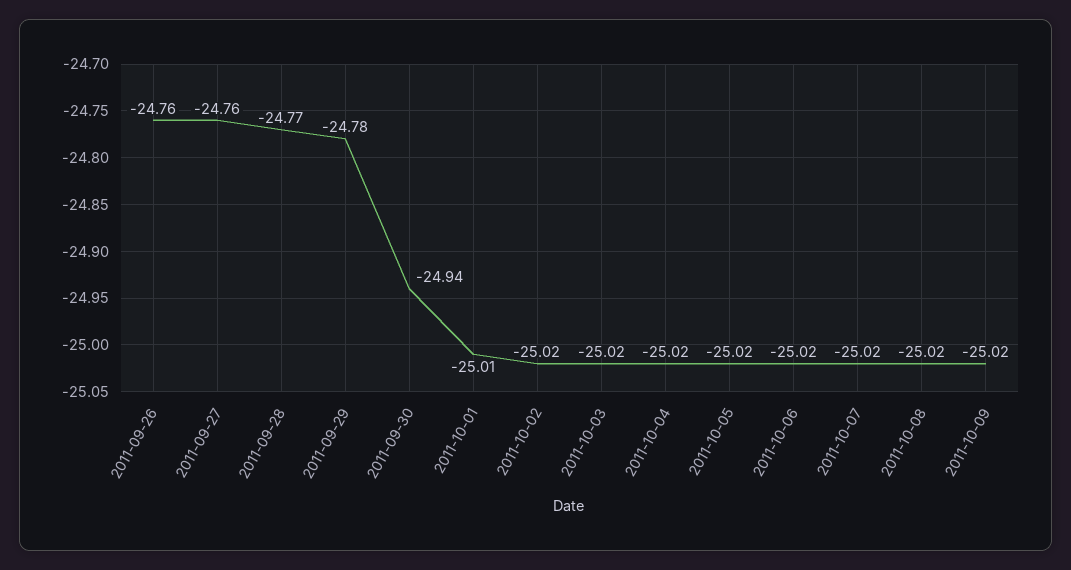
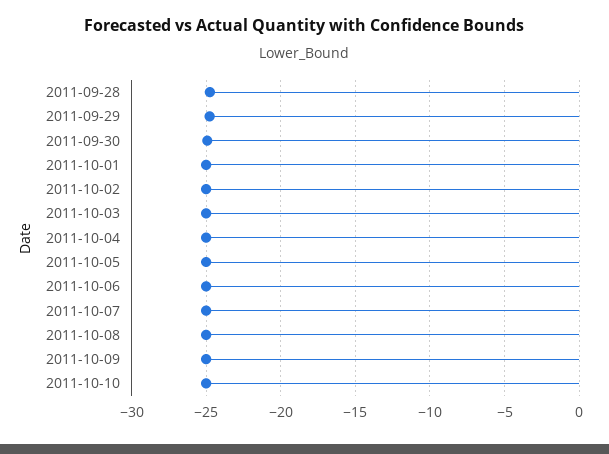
2011-09-26: -24.76 -> none
2011-09-27: -24.76 -> none
2011-10-10: none -> -25

